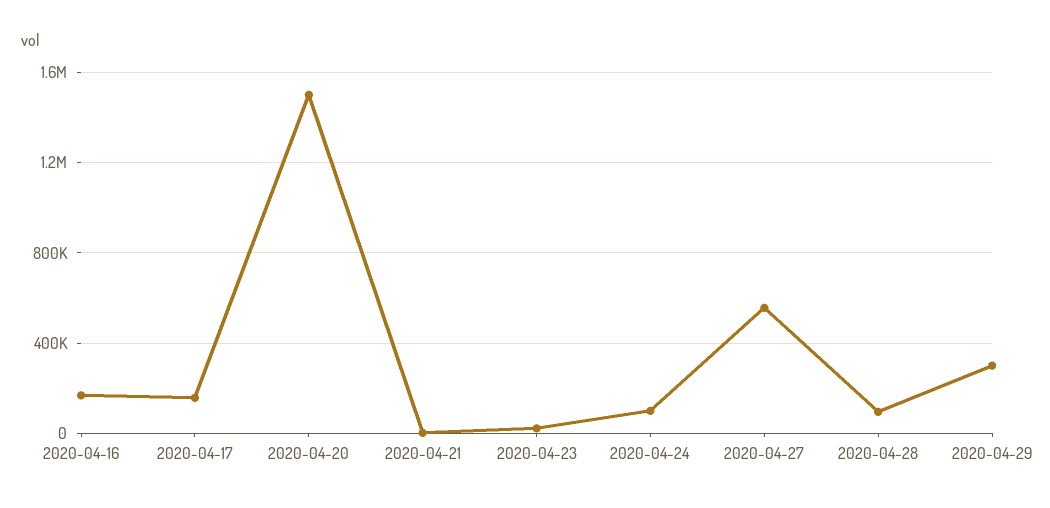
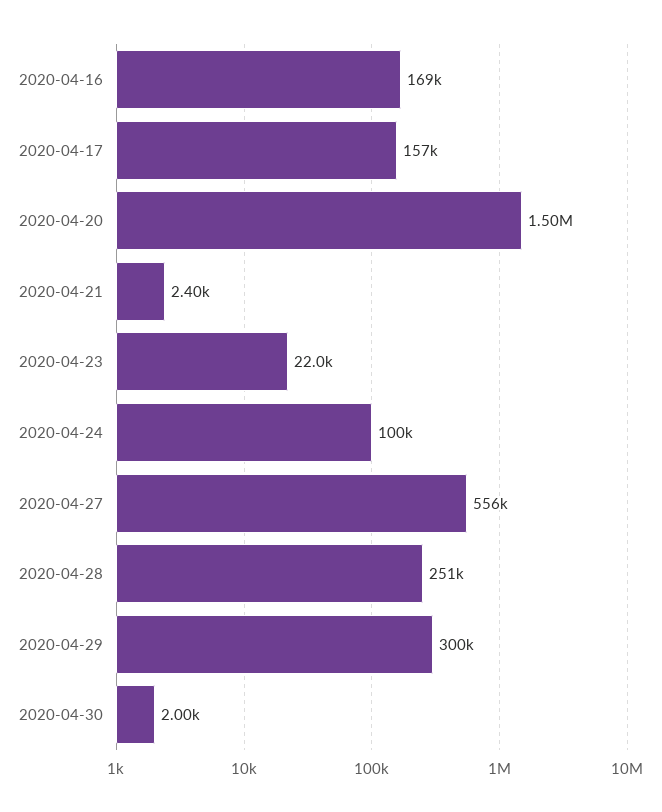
2020-04-28: 100000 -> 251000
2020-04-30: none -> 2000

